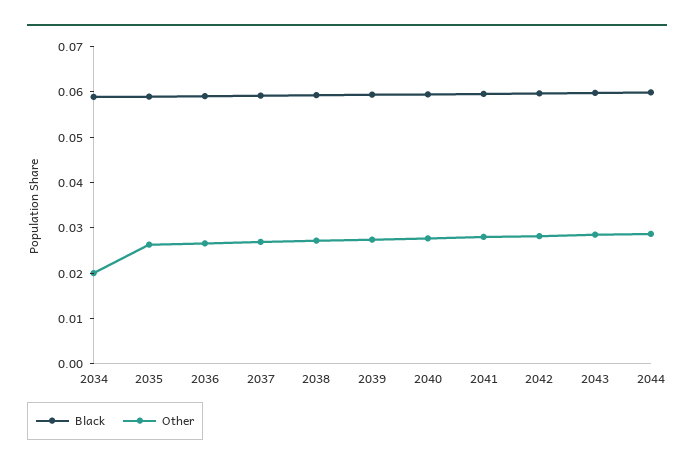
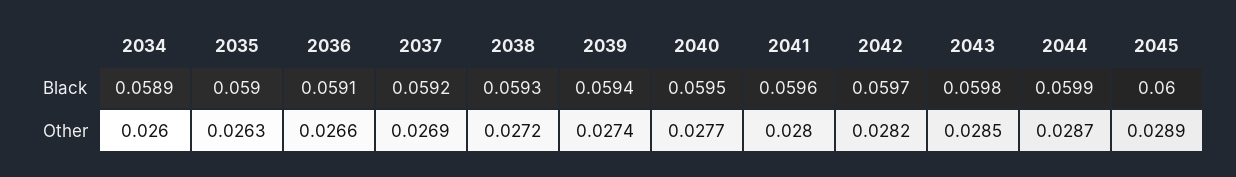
Other, 2034: 0.02 -> 0.026
Black, 2045: none -> 0.06
Other, 2045: none -> 0.0289

